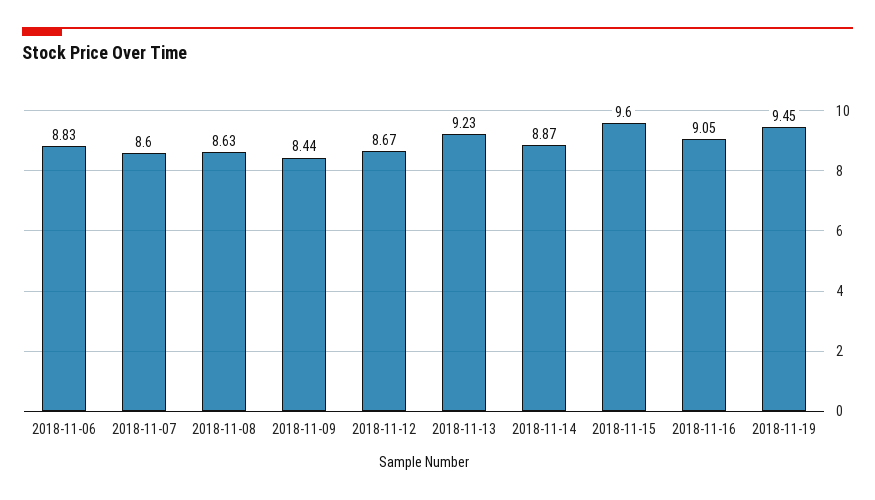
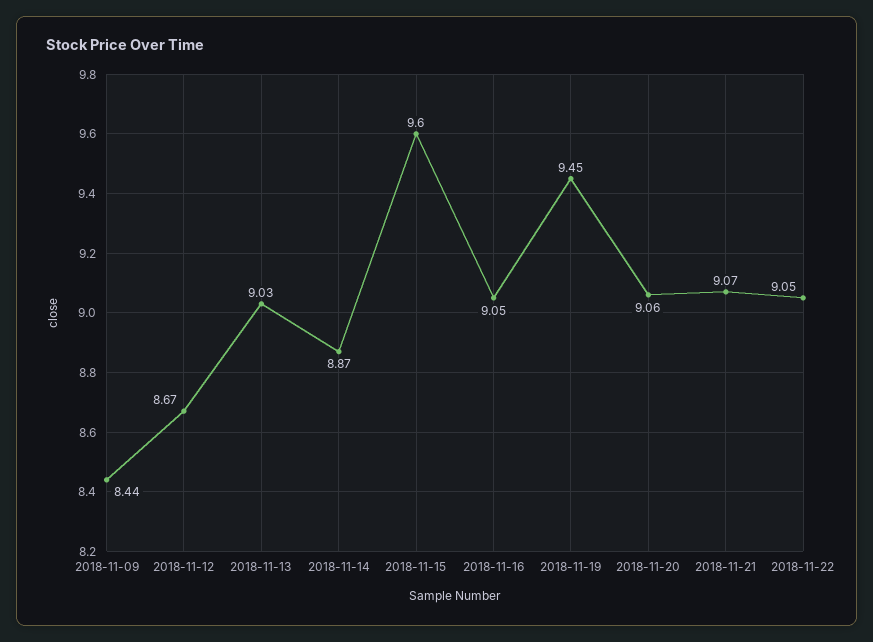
2018-11-06: 8.83 -> none
2018-11-07: 8.6 -> none
2018-11-08: 8.63 -> none
2018-11-13: 9.23 -> 9.03
2018-11-20: none -> 9.06
2018-11-21: none -> 9.07
2018-11-22: none -> 9.05

